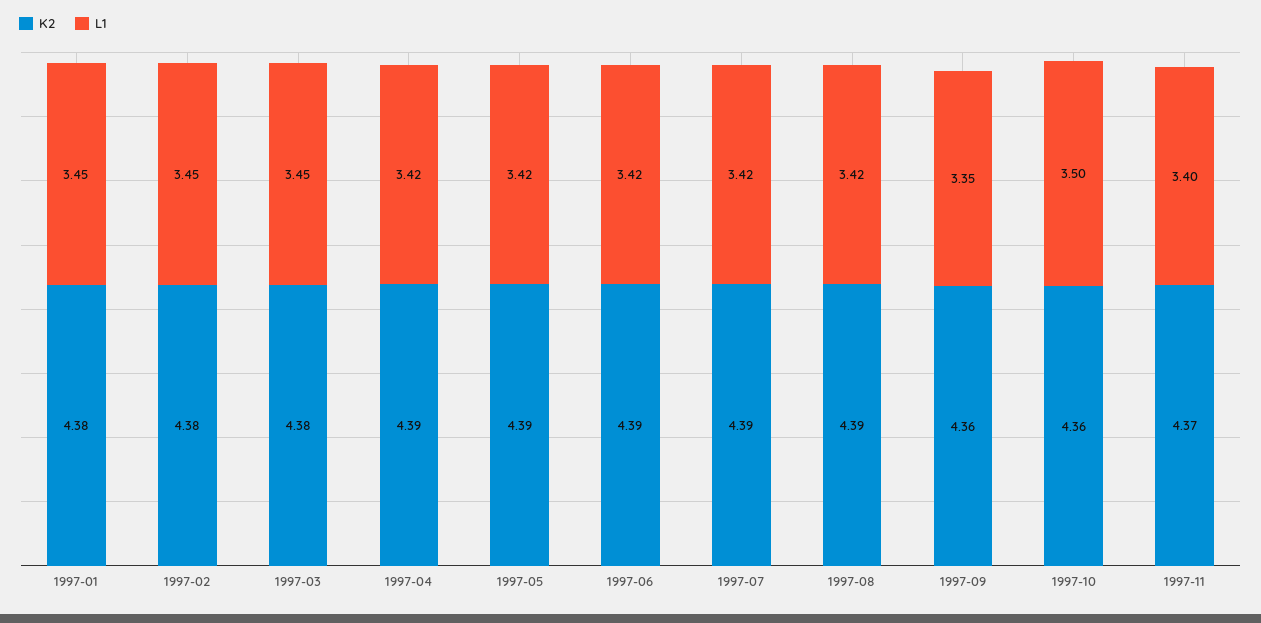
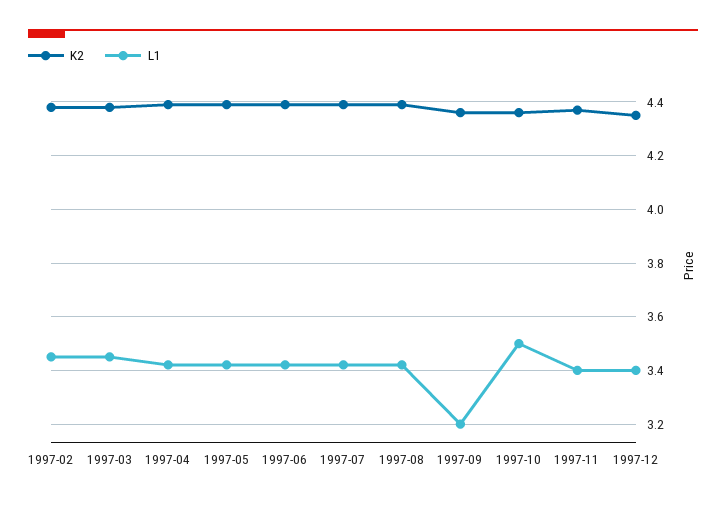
K2, 1997-01: 4.38 -> none
L1, 1997-01: 3.45 -> none
L1, 1997-09: 3.35 -> 3.2
K2, 1997-12: none -> 4.35
L1, 1997-12: none -> 3.4

